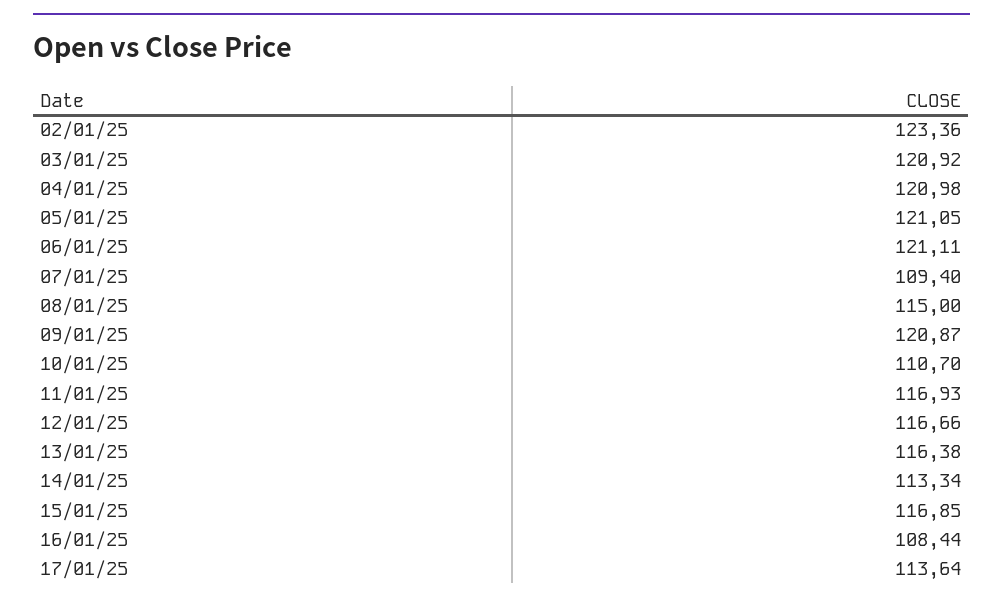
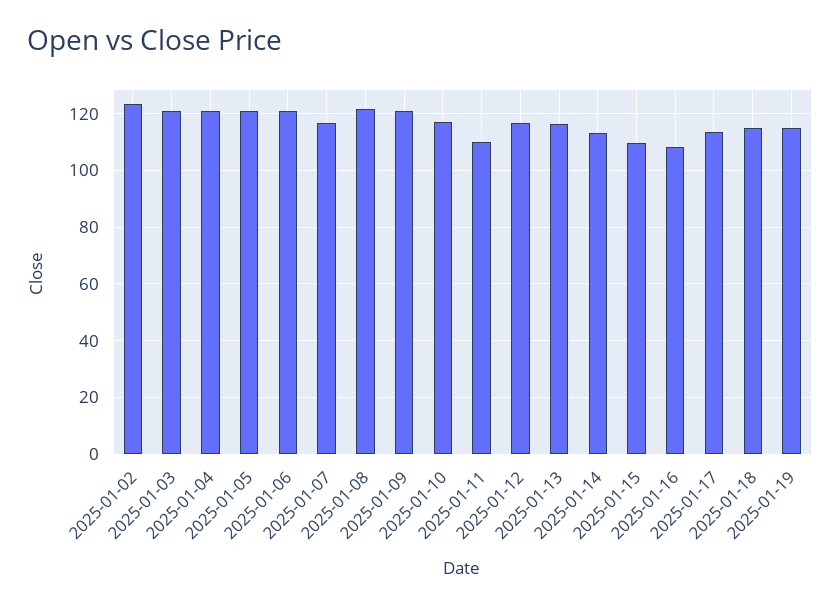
07/01/25: 109.4 -> 117.5
08/01/25: 115 -> 122.5
10/01/25: 110.7 -> 117.5
11/01/25: 116.93 -> 110
15/01/25: 116.85 -> 110
2025-01-18: none -> 115
2025-01-19: none -> 115

